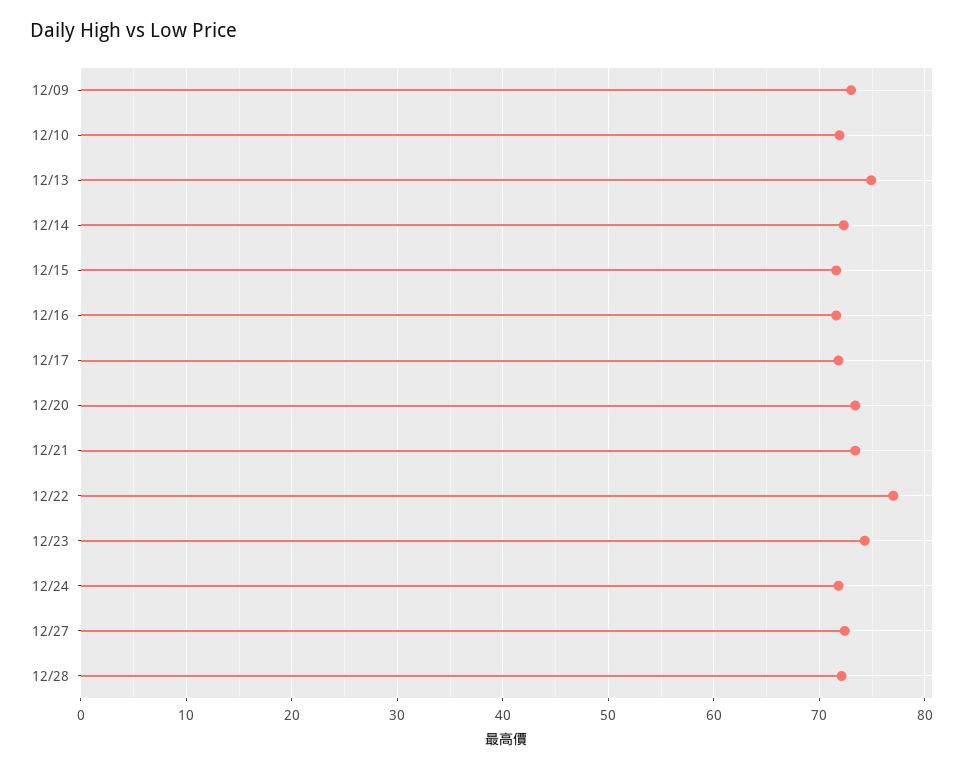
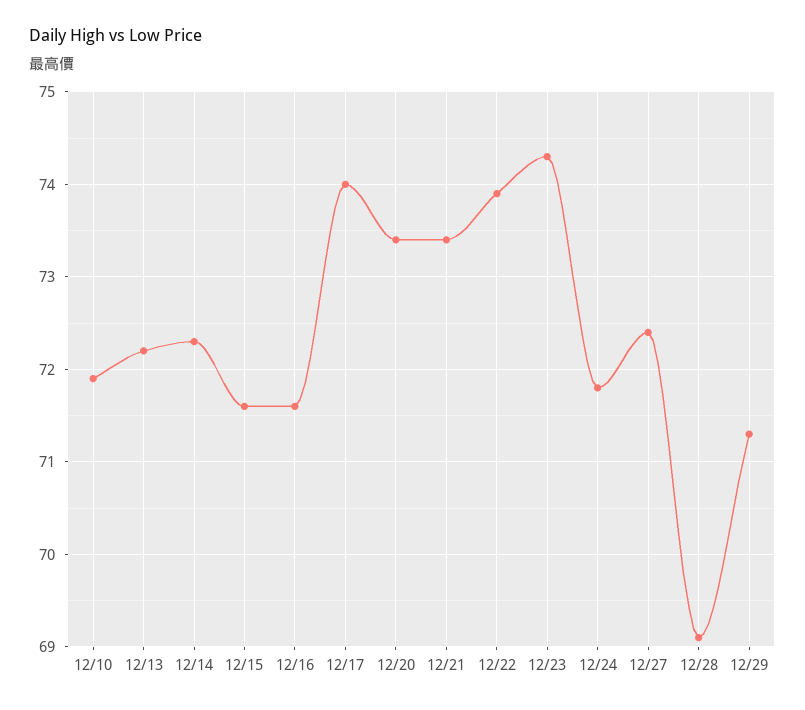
12/09: 73 -> none
12/13: 75 -> 72.2
12/17: 72 -> 74
12/22: 77 -> 73.9
12/28: 72 -> 69.1
12/29: none -> 71.3

